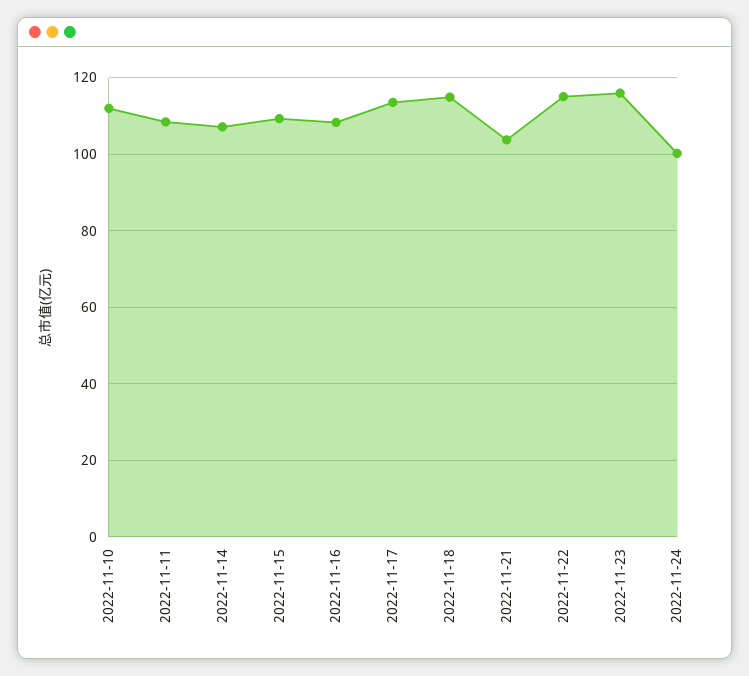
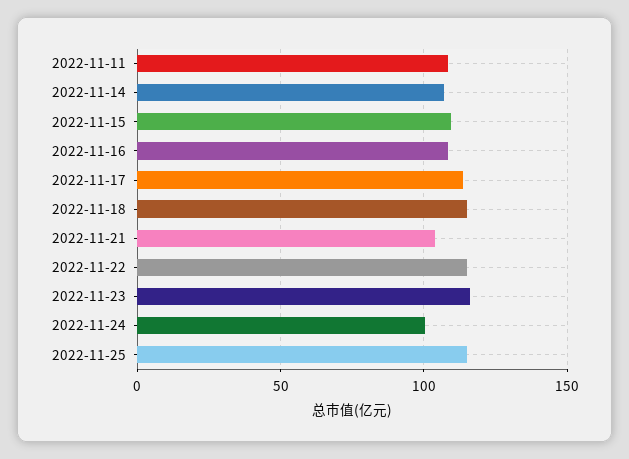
2022-11-10: 112 -> none
2022-11-25: none -> 115

